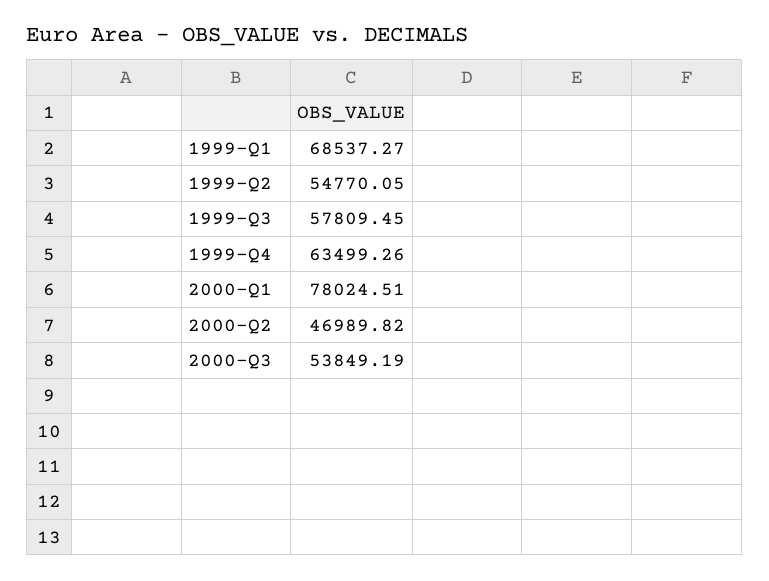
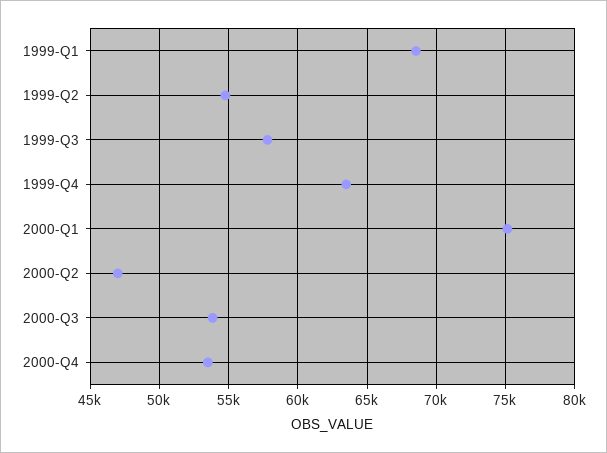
2000-Q1: 78024.51 -> 75000
2000-Q4: none -> 53500

